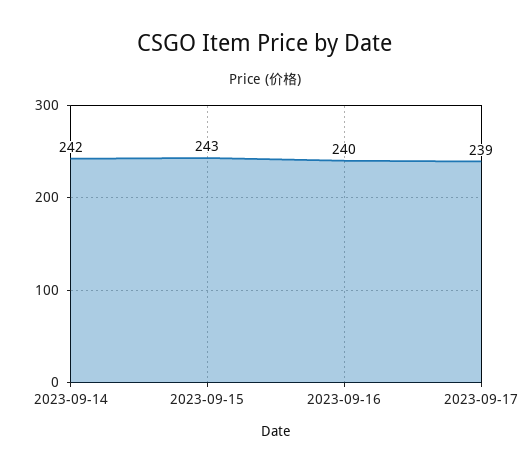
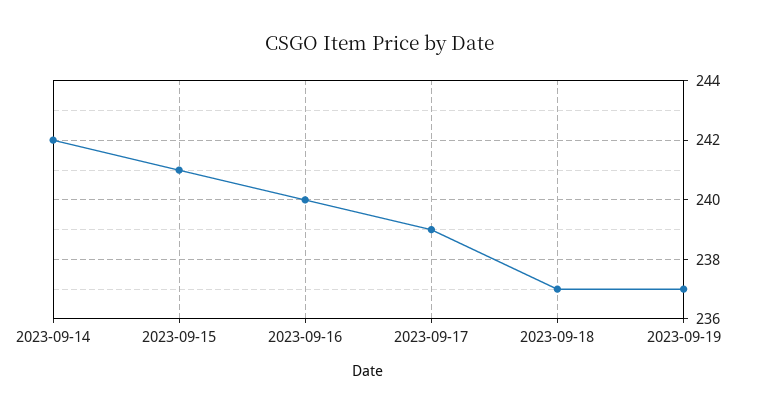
2023-09-15: 243 -> 241
2023-09-18: none -> 237
2023-09-19: none -> 237

